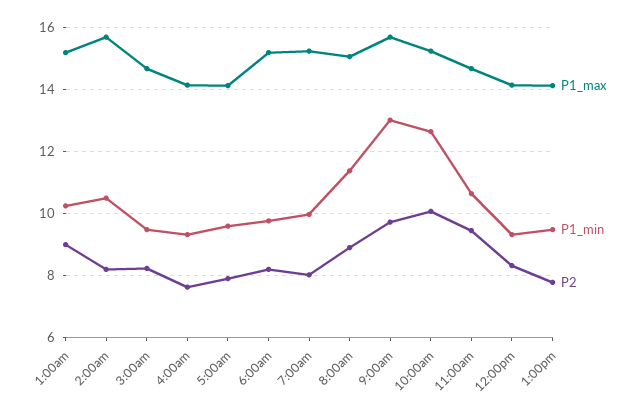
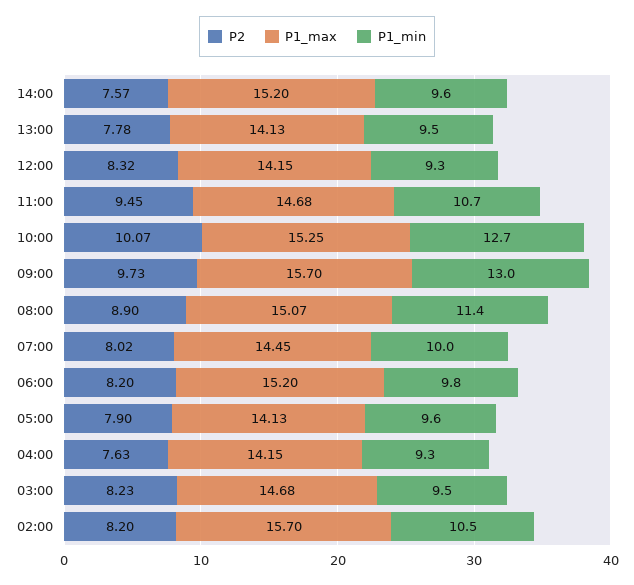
P1_max, 1:00am: 15.2 -> none
P1_min, 1:00am: 10.2 -> none
P2, 1:00am: 9 -> none
P1_max, 7:00am: 15.2 -> 14.45
P2, 14:00: none -> 7.57
P1_max, 14:00: none -> 15.2
P1_min, 14:00: none -> 9.6

